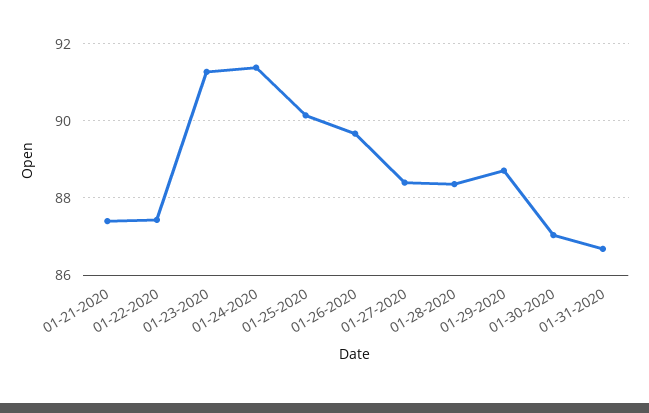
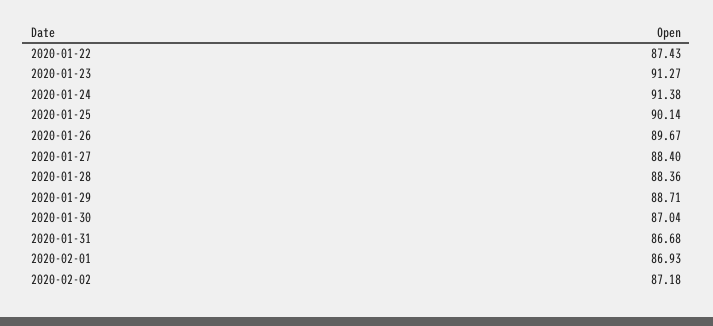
01-21-2020: 87.4 -> none
2020-02-01: none -> 86.93
2020-02-02: none -> 87.18

